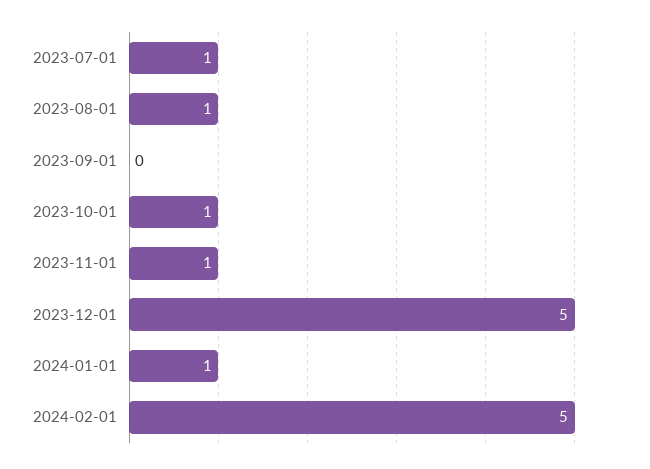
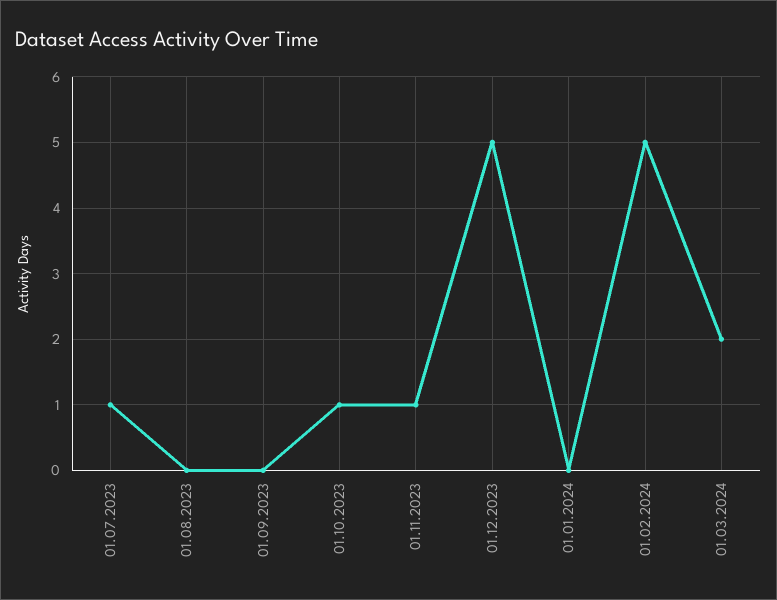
2023-08-01: 1 -> 0
2024-01-01: 1 -> 0
01.03.2024: none -> 2

